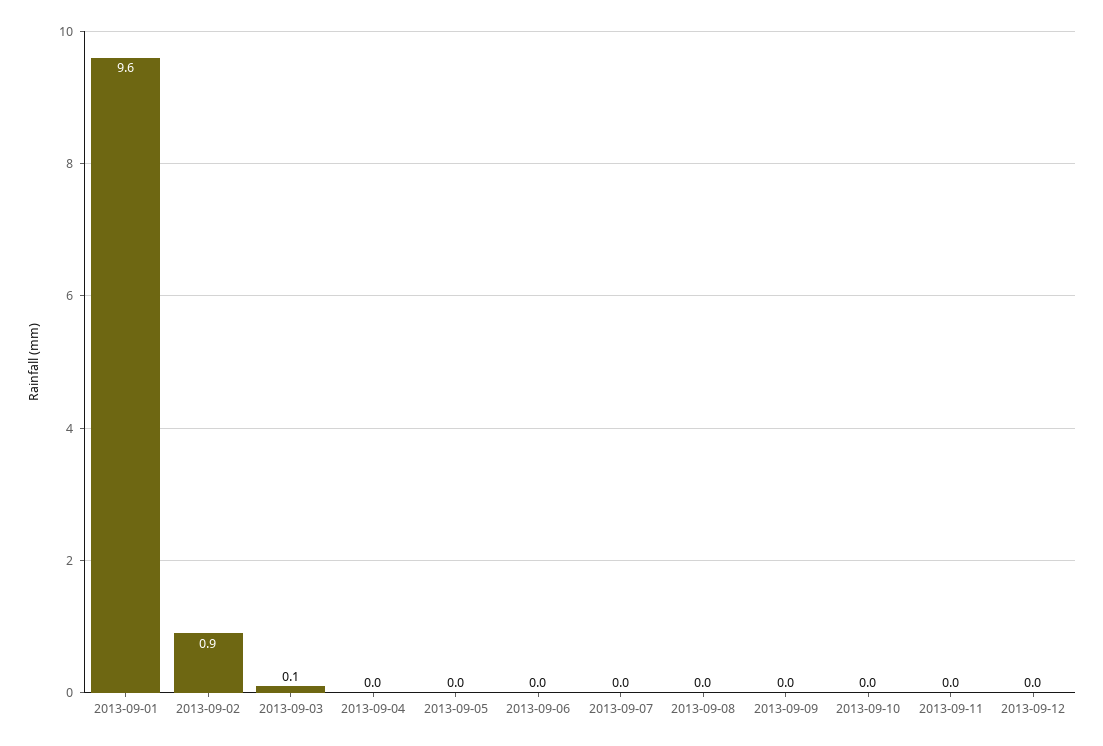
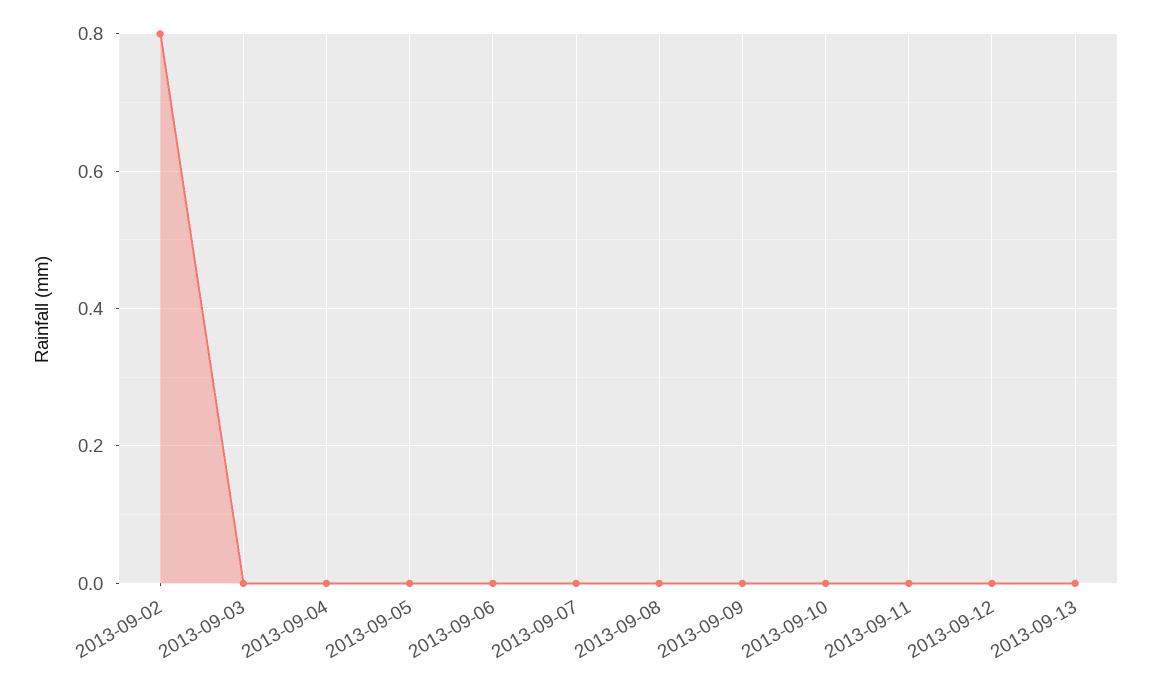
2013-09-01: 9.6 -> none
2013-09-02: 0.9 -> 0.8
2013-09-03: 0.1 -> 0
2013-09-13: none -> 0

